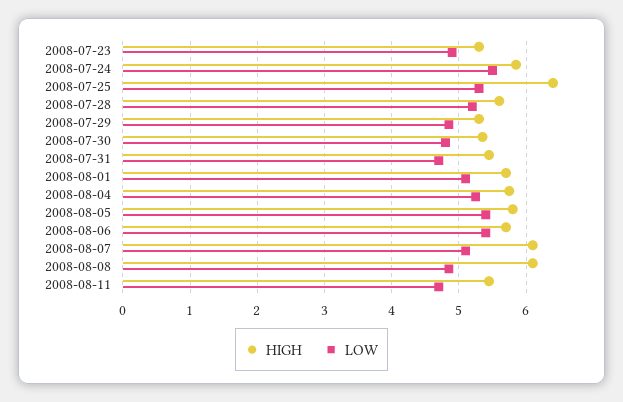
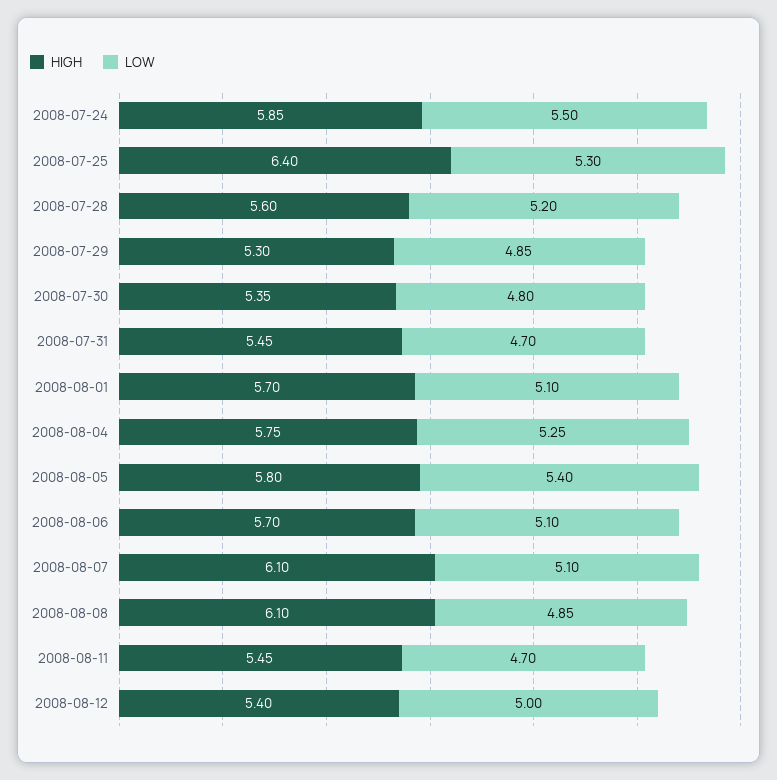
HIGH, 2008-07-23: 5.3 -> none
LOW, 2008-07-23: 4.9 -> none
LOW, 2008-08-06: 5.4 -> 5.1
HIGH, 2008-08-12: none -> 5.4
LOW, 2008-08-12: none -> 5

